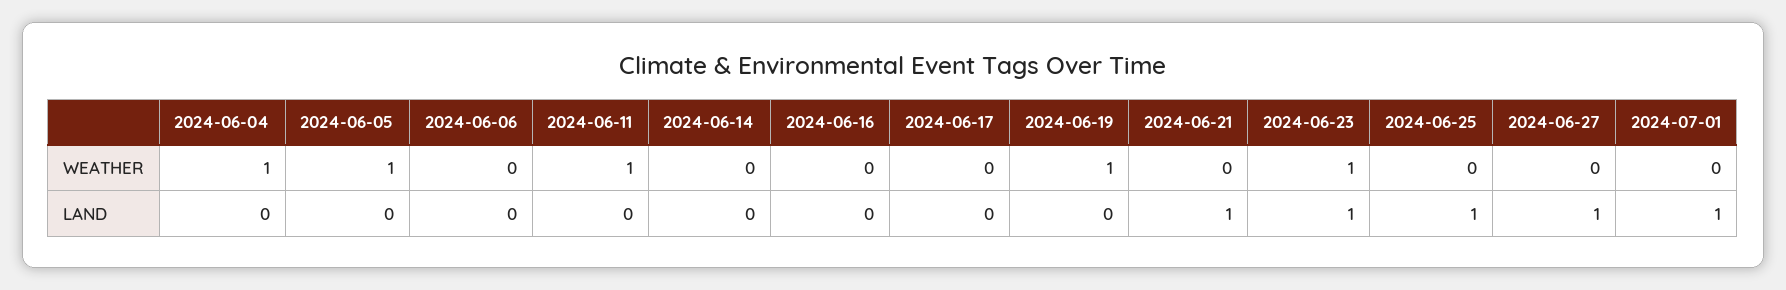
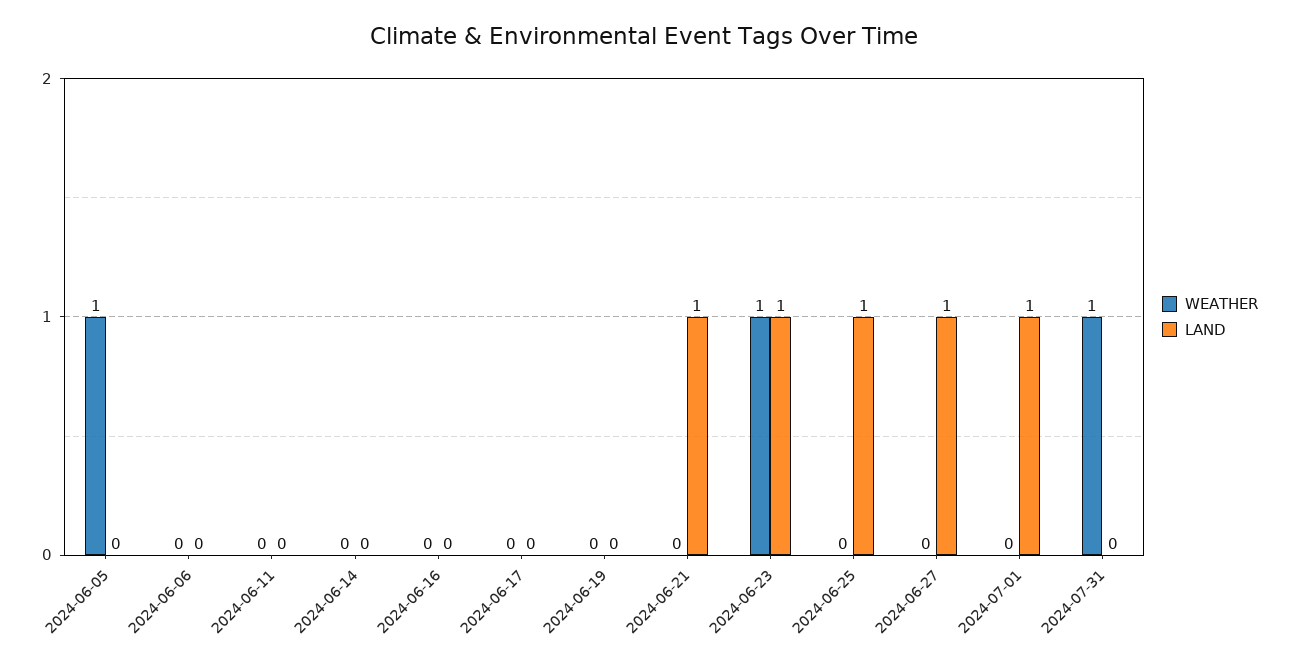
WEATHER, 2024-06-04: 1 -> none
WEATHER, 2024-06-11: 1 -> 0
WEATHER, 2024-06-19: 1 -> 0
LAND, 2024-06-04: 0 -> none
WEATHER, 2024-07-31: none -> 1
LAND, 2024-07-31: none -> 0

